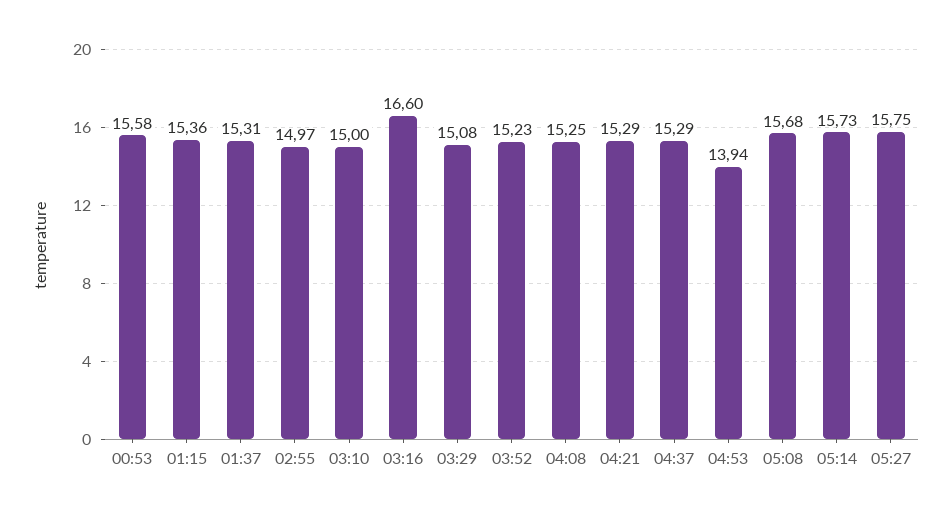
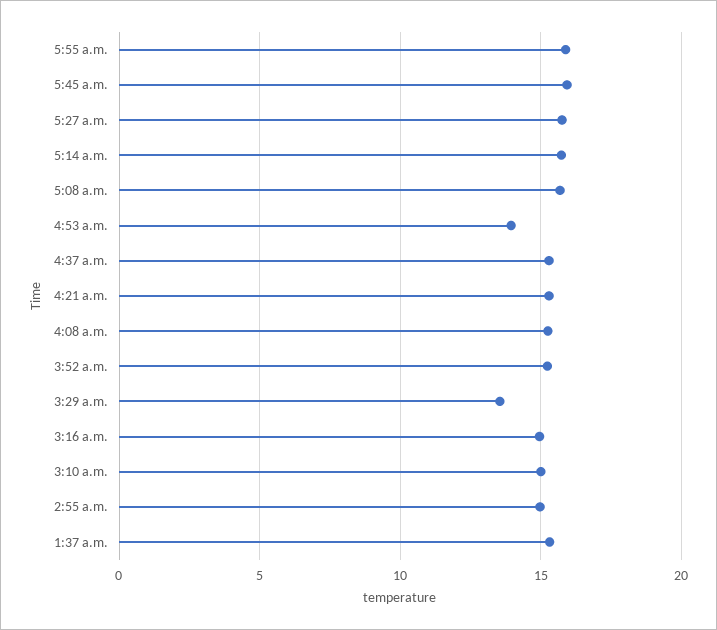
00:53: 15.58 -> none
01:15: 15.36 -> none
03:16: 16.6 -> 15
03:29: 15.08 -> 13.5
5:55 a.m.: none -> 16
5:45 a.m.: none -> 16

